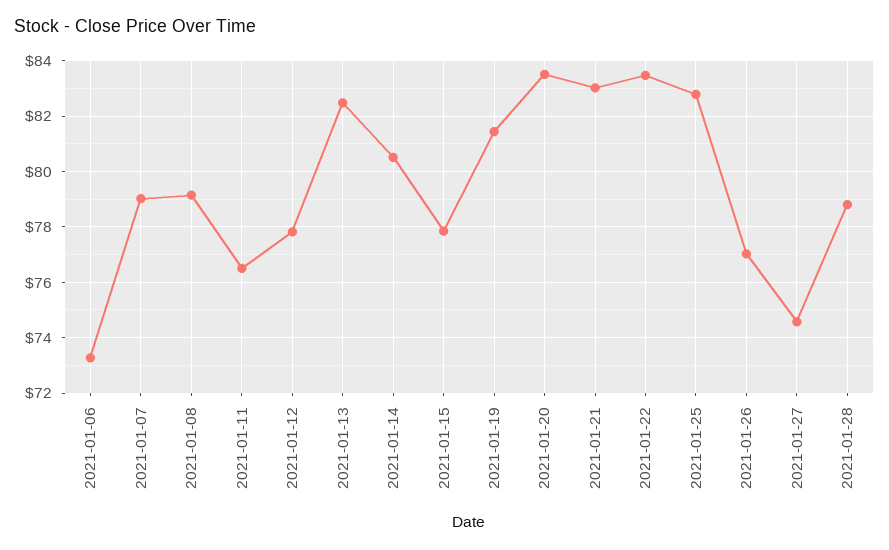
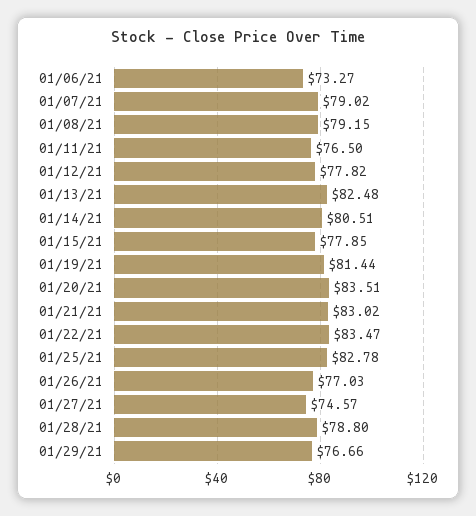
01/29/21: none -> 76.66

